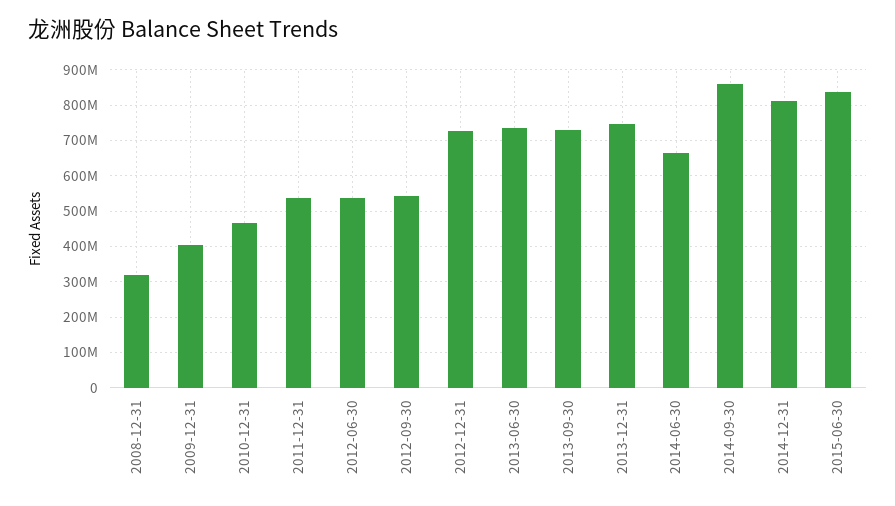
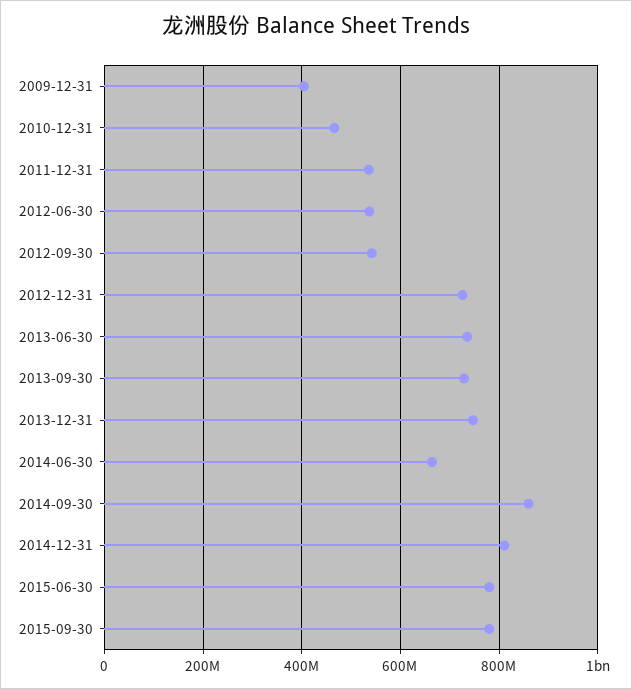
2008-12-31: 320000000 -> none
2015-06-30: 840000000 -> 780000000
2015-09-30: none -> 780000000

